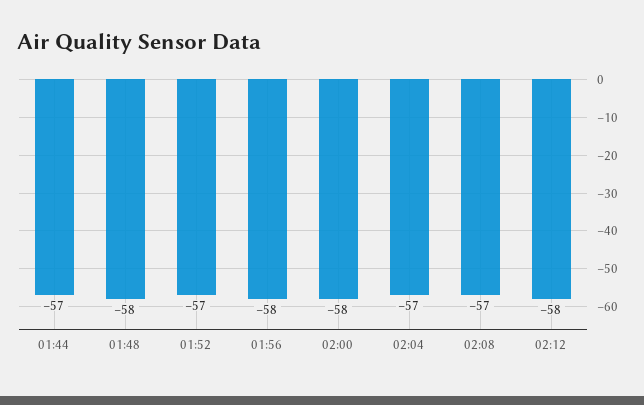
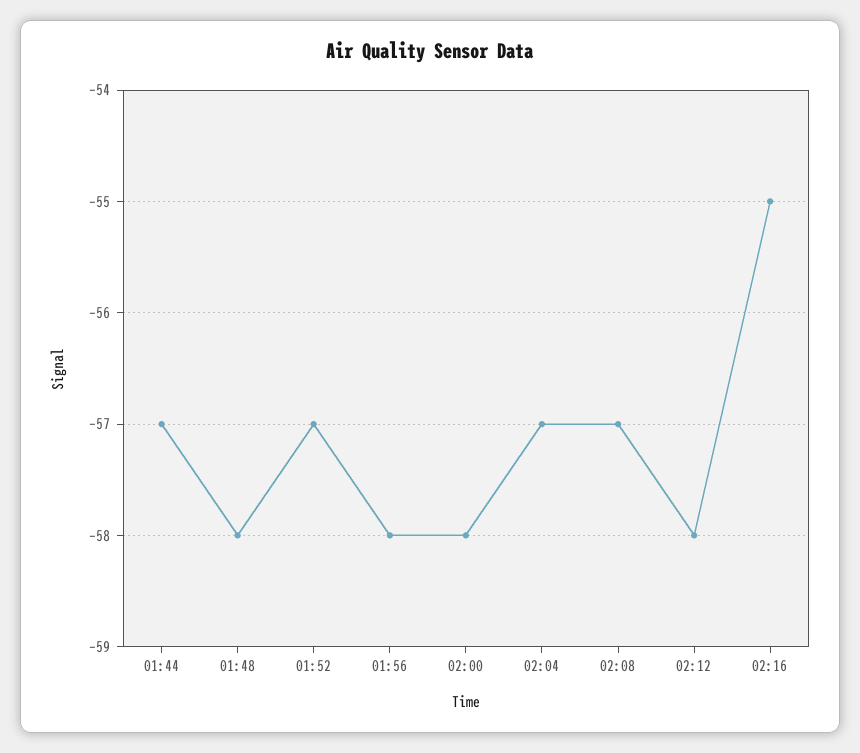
02:16: none -> -55

